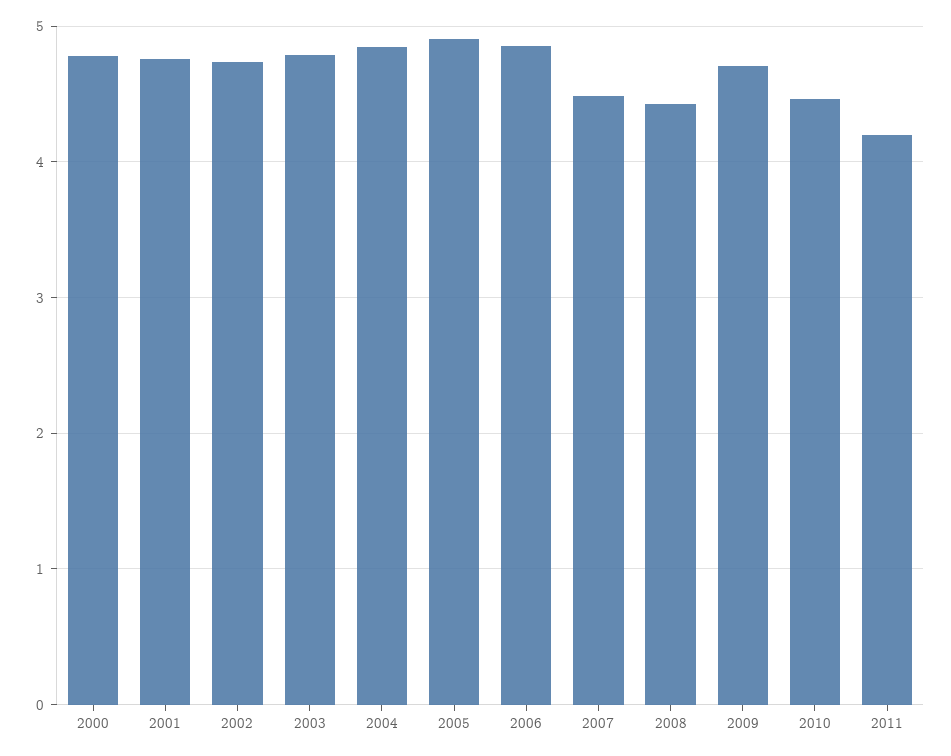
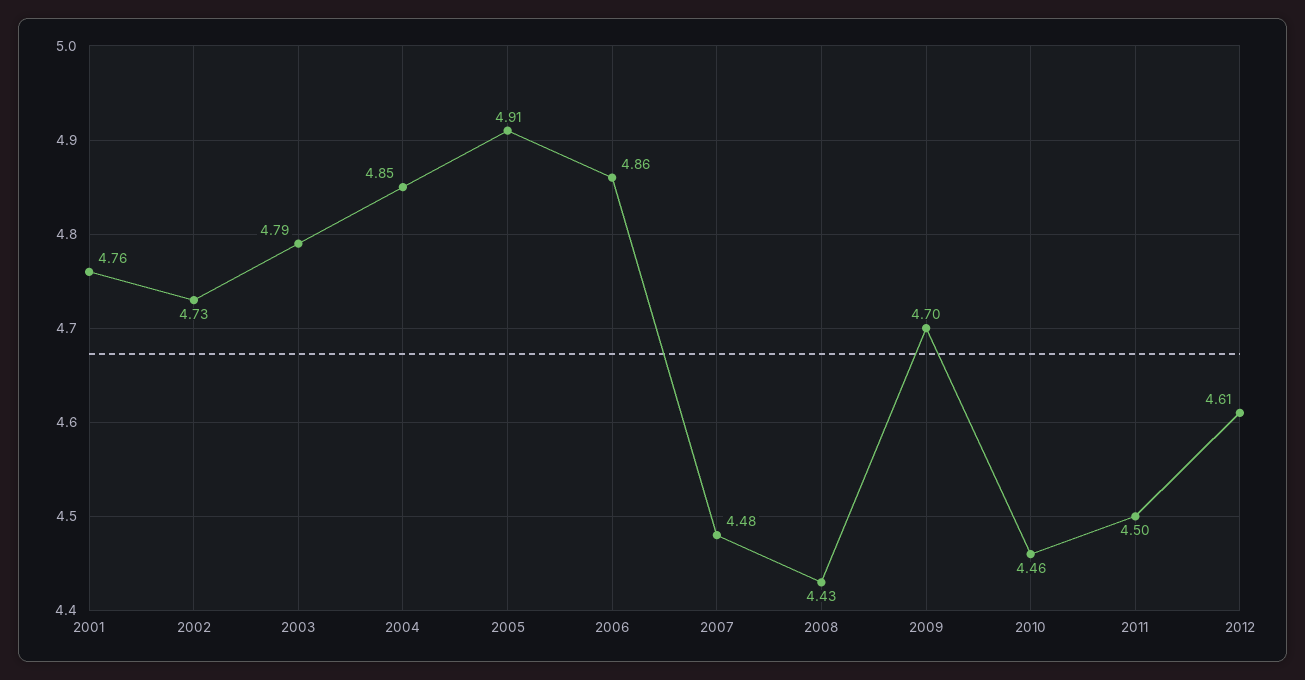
2000: 4.8 -> none
2011: 4.2 -> 4.5
2012: none -> 4.61

